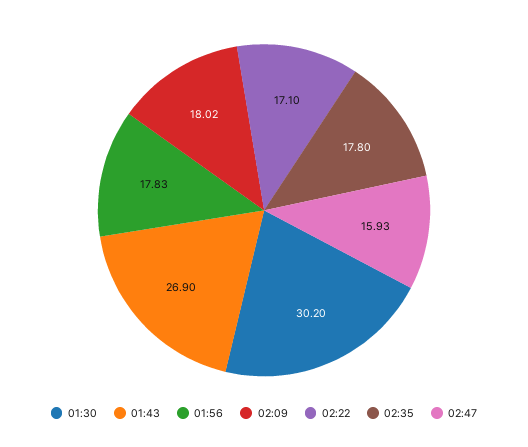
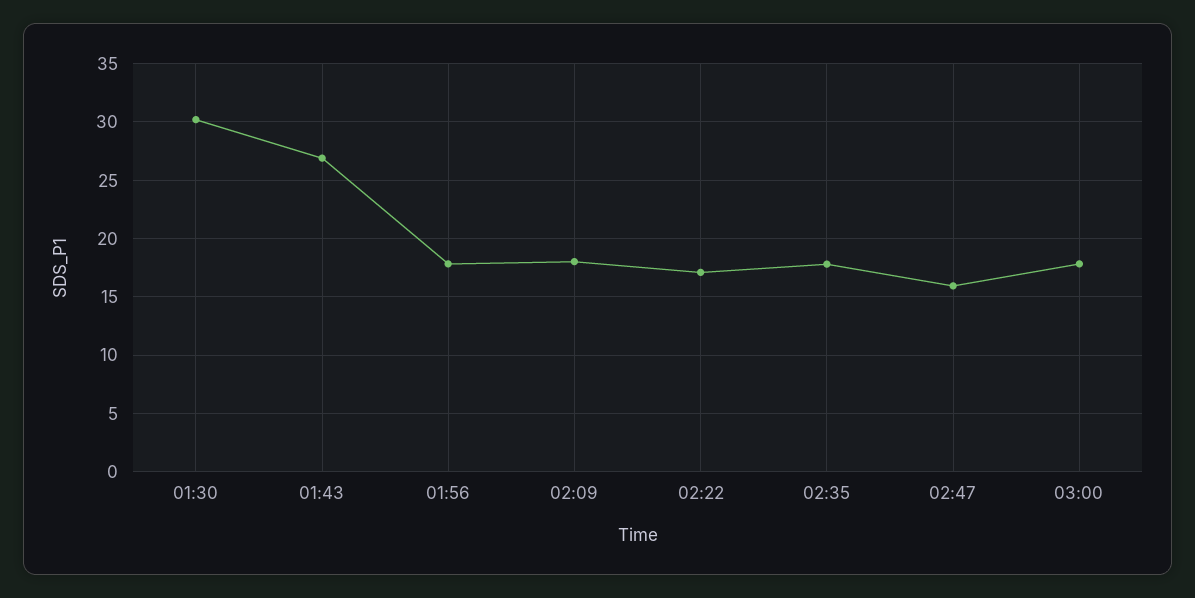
03:00: none -> 18

